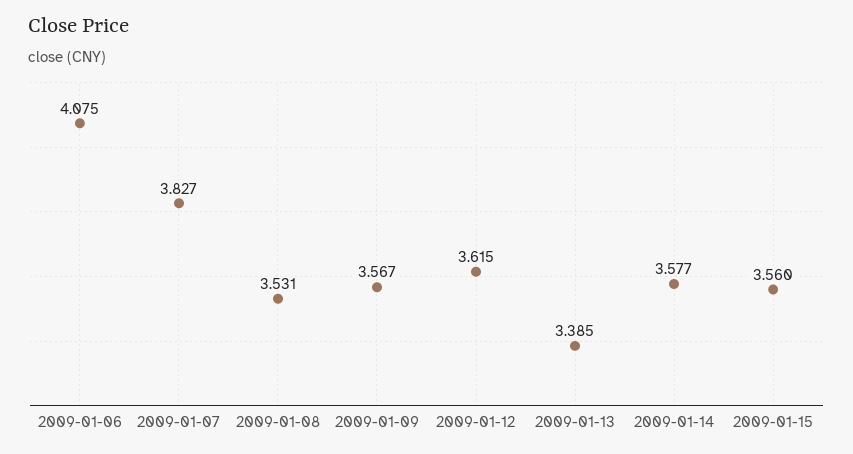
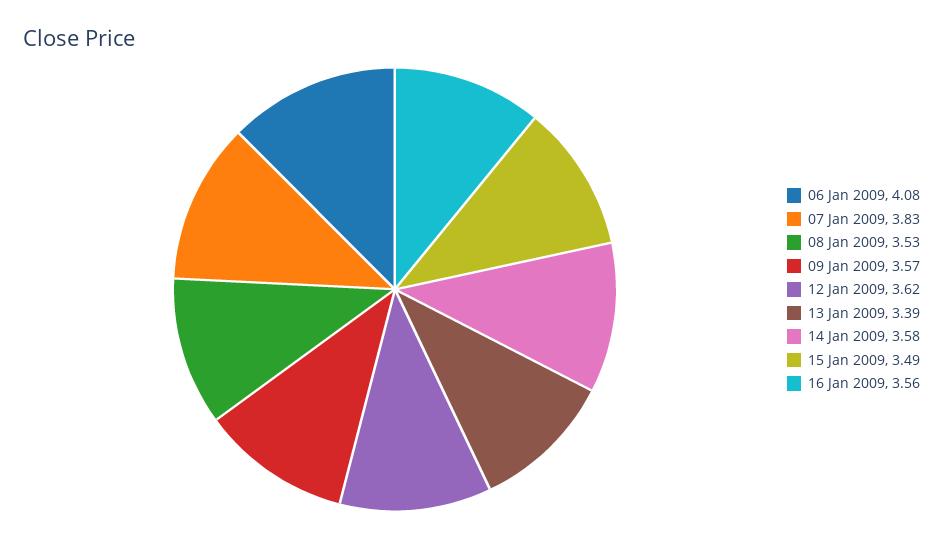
2009-01-15: 3.56 -> 3.49
16 Jan 2009: none -> 3.56

